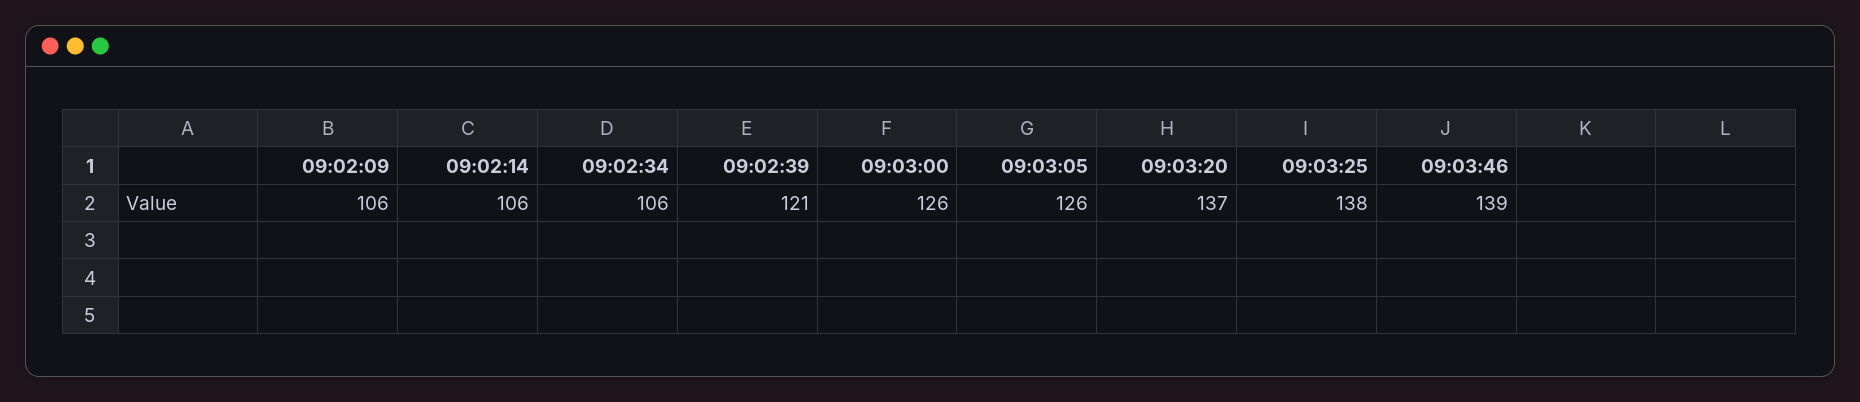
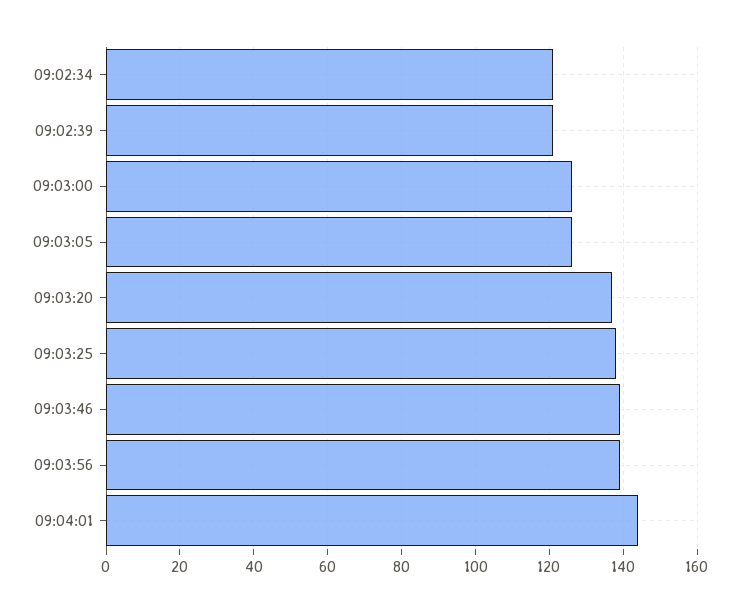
09:02:09: 106 -> none
09:02:14: 106 -> none
09:02:34: 106 -> 120
09:03:56: none -> 140
09:04:01: none -> 145

